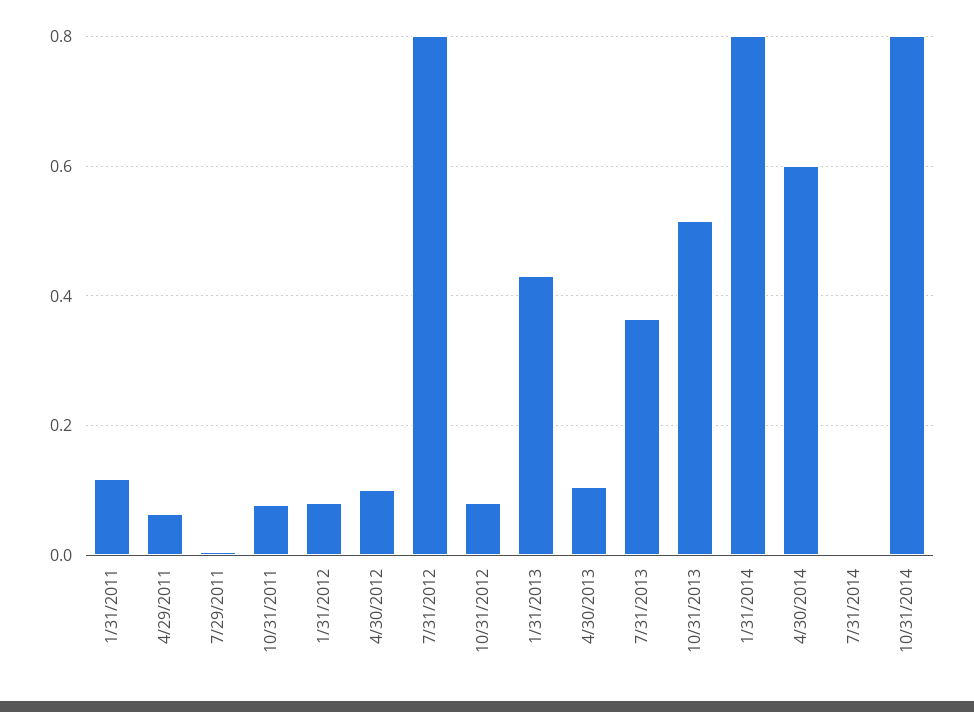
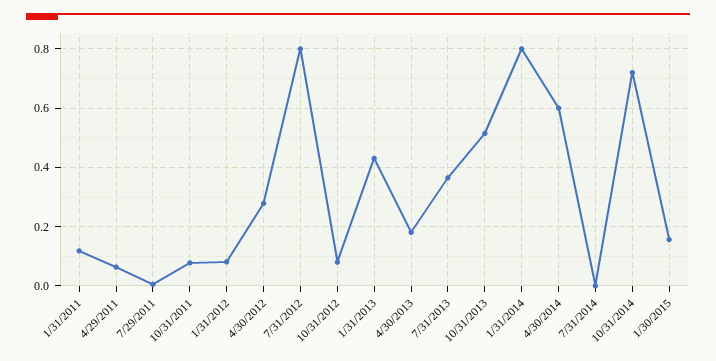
4/30/2012: 0.1 -> 0.275
4/30/2013: 0.1 -> 0.175
10/31/2014: 0.8 -> 0.725
1/30/2015: none -> 0.15

